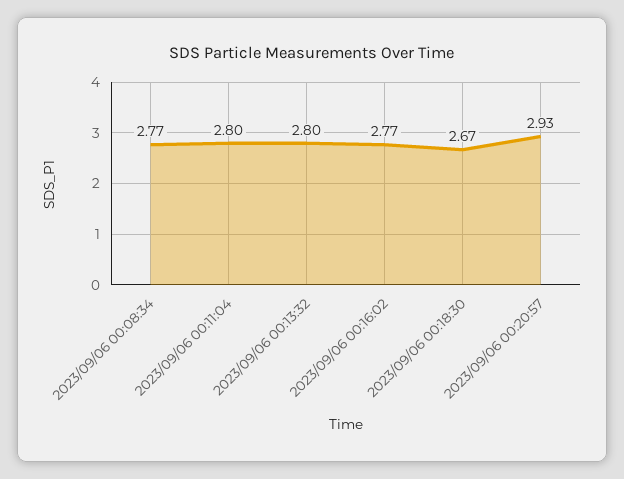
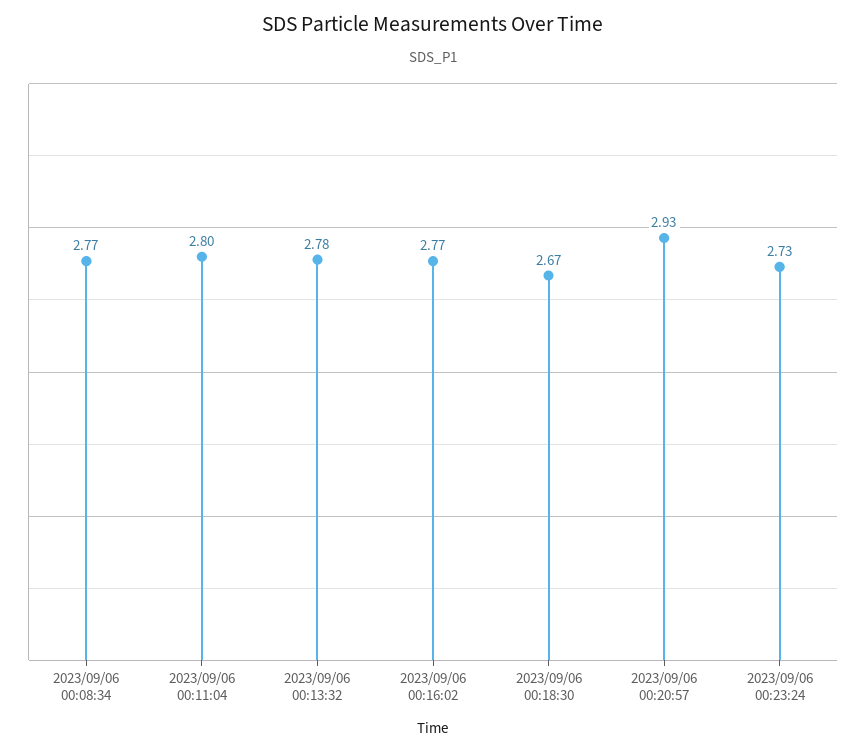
2023/09/06 00:13:32: 2.8 -> 2.78
2023/09/06 00:23:24: none -> 2.73

